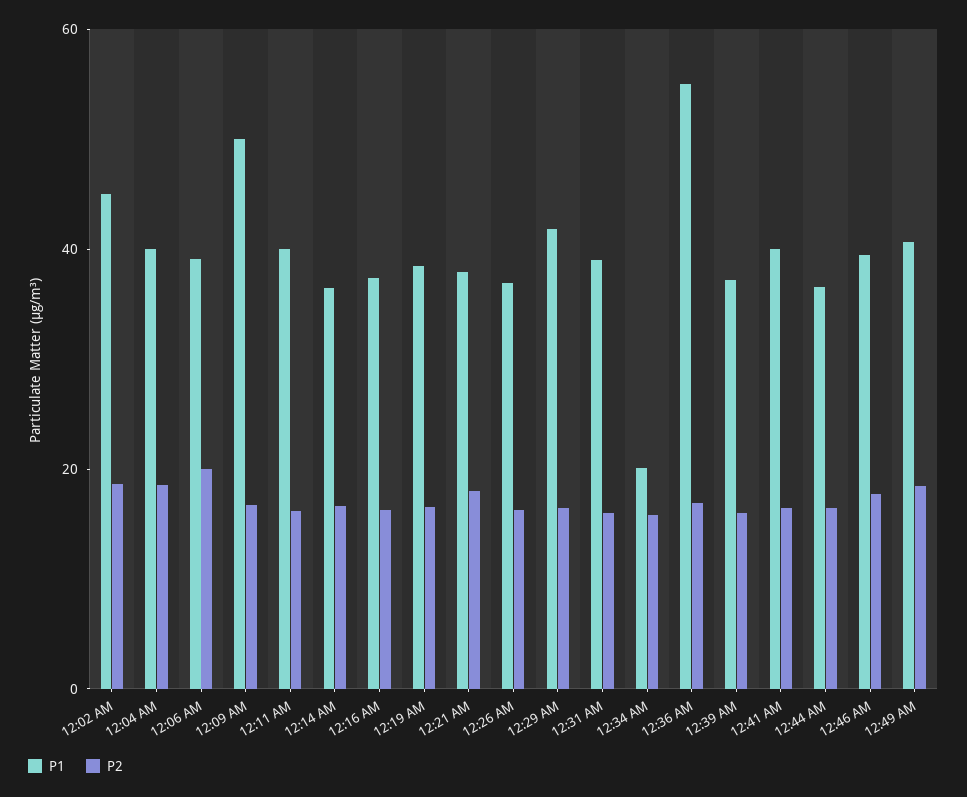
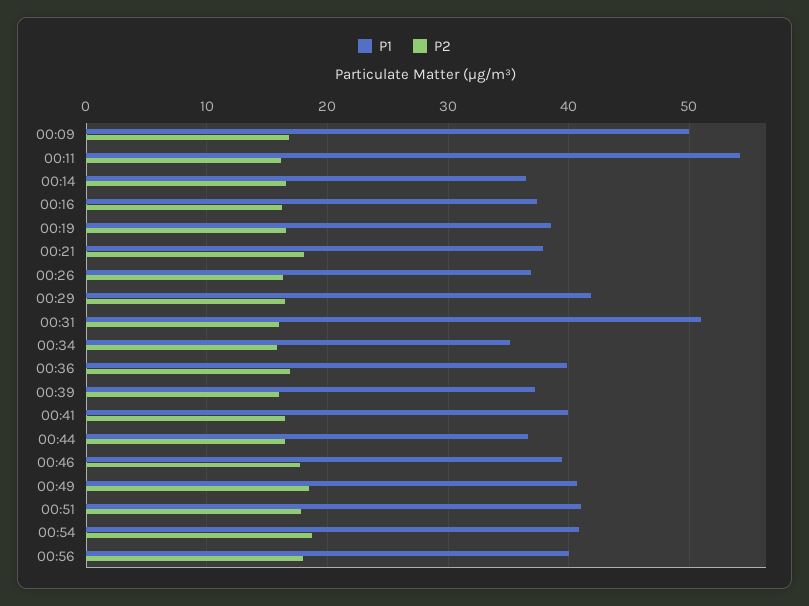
P1, 12:02 AM: 45 -> none
P2, 12:02 AM: 20 -> none
P1, 12:04 AM: 40 -> none
P2, 12:04 AM: 20 -> none
P1, 12:06 AM: 40 -> none
P2, 12:06 AM: 20 -> none
P1, 12:11 AM: 40 -> 54
P1, 12:31 AM: 40 -> 51
P1, 12:34 AM: 20 -> 35
P1, 12:36 AM: 55 -> 40
P1, 00:51: none -> 41
P2, 00:51: none -> 18
P1, 00:54: none -> 41
P2, 00:54: none -> 19
P1, 00:56: none -> 40
P2, 00:56: none -> 18

